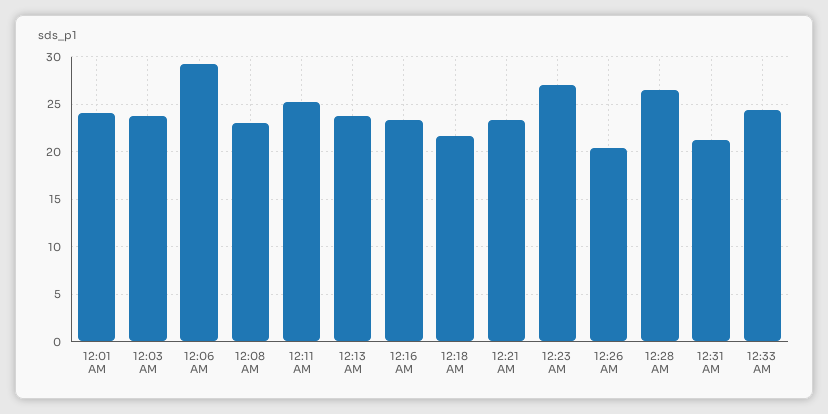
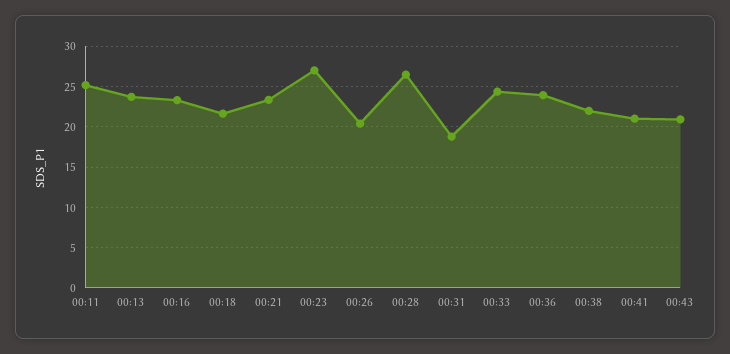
12:01 AM: 24 -> none
12:03 AM: 24 -> none
12:06 AM: 29 -> none
12:08 AM: 23 -> none
12:31 AM: 21 -> 19
00:36: none -> 24
00:38: none -> 22
00:41: none -> 21
00:43: none -> 21

